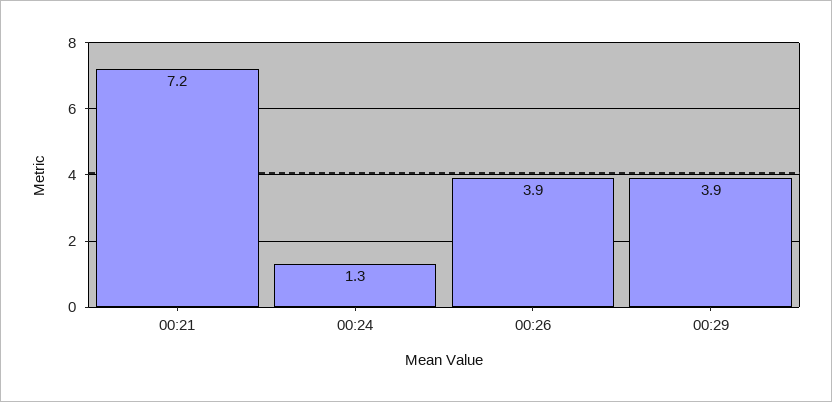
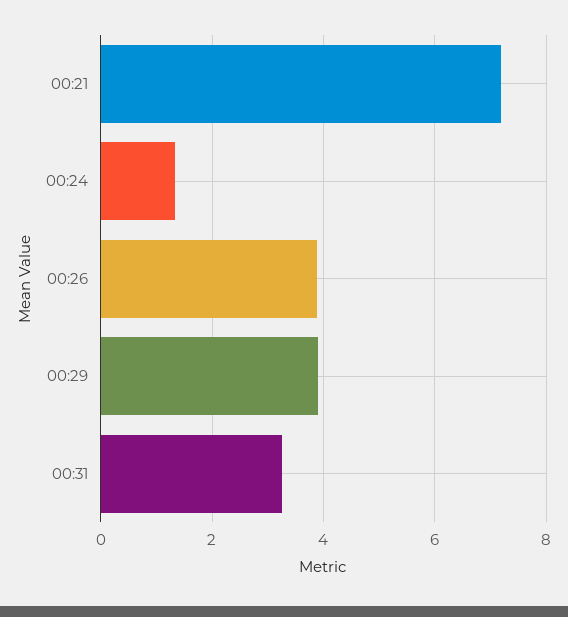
00:31: none -> 3.2

